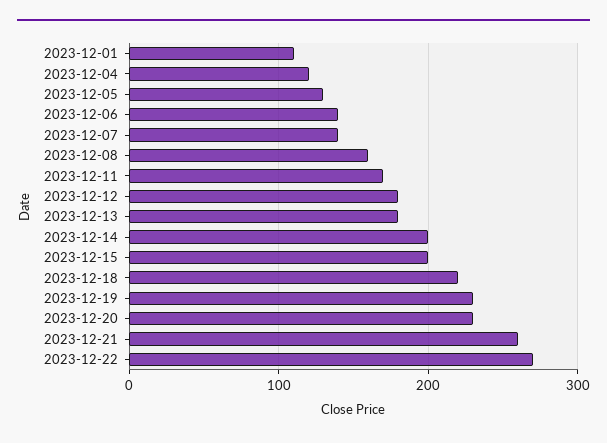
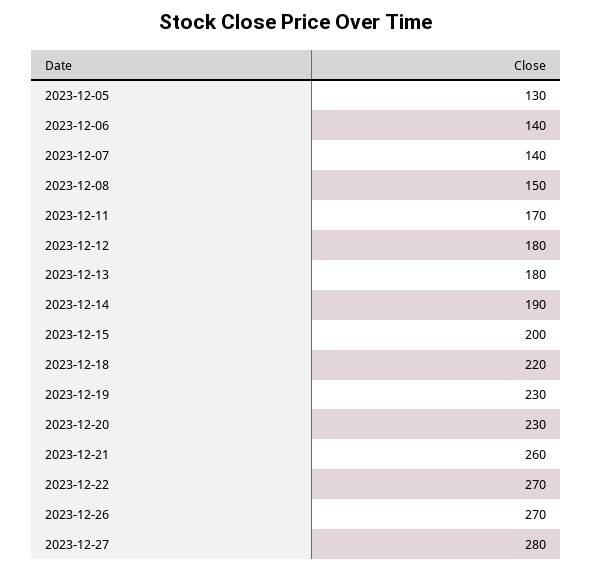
2023-12-01: 110 -> none
2023-12-04: 120 -> none
2023-12-08: 160 -> 150
2023-12-14: 200 -> 190
2023-12-26: none -> 270
2023-12-27: none -> 280

